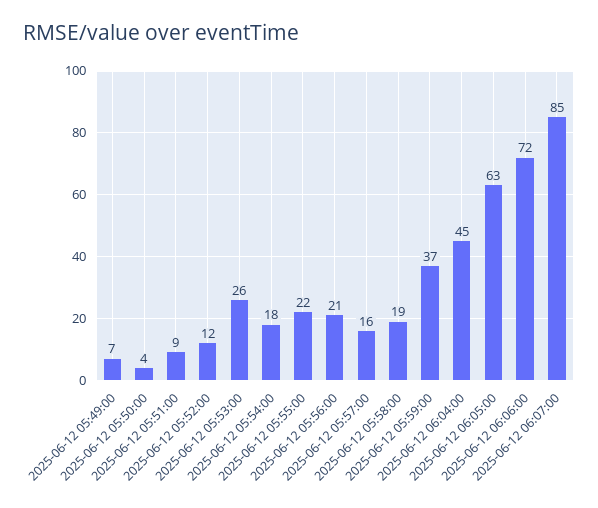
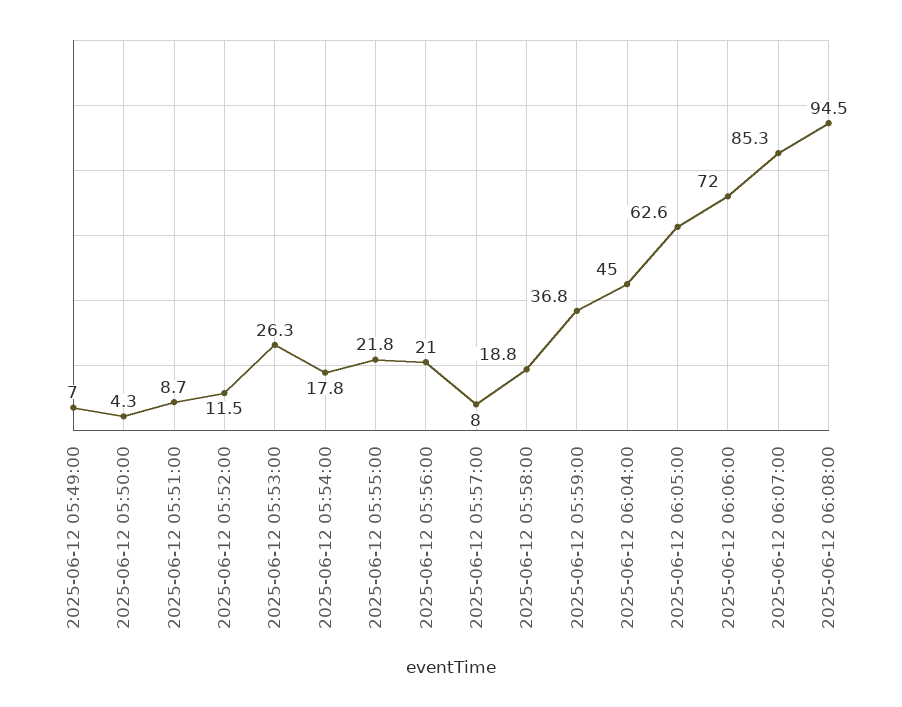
2025-06-12 05:57:00: 16 -> 8
2025-06-12 06:08:00: none -> 94.5

